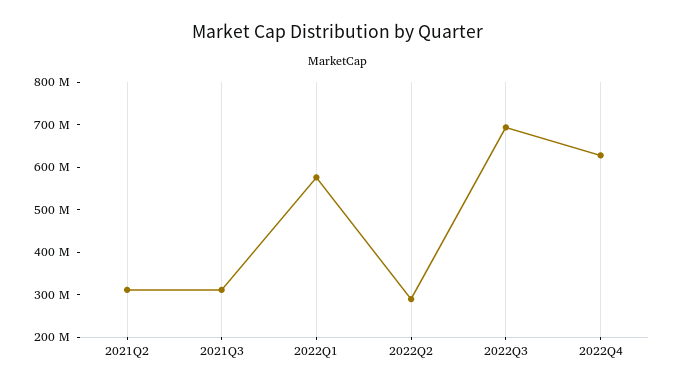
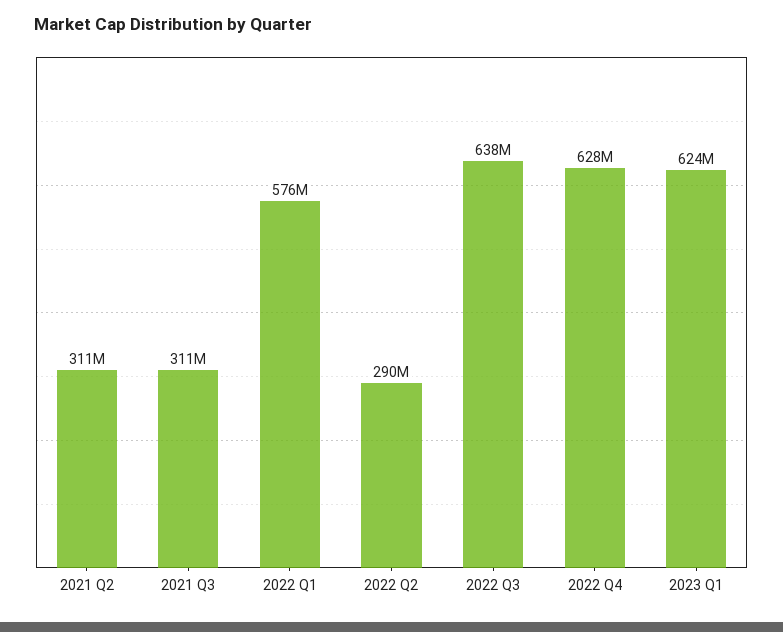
2022Q3: 700000000 -> 638000000
2023 Q1: none -> 624000000

